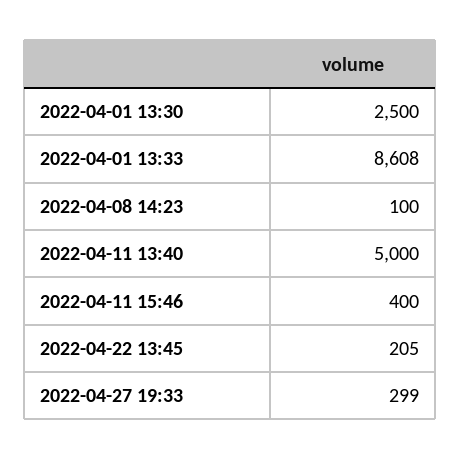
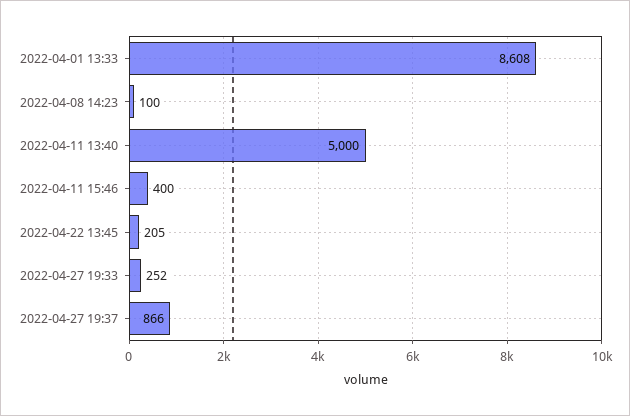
2022-04-01 13:30: 2500 -> none
2022-04-27 19:33: 299 -> 252
2022-04-27 19:37: none -> 866

